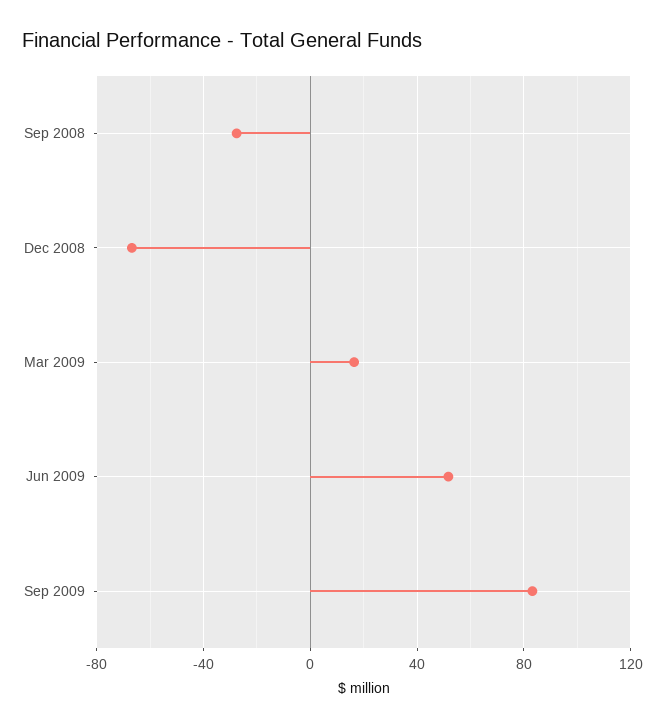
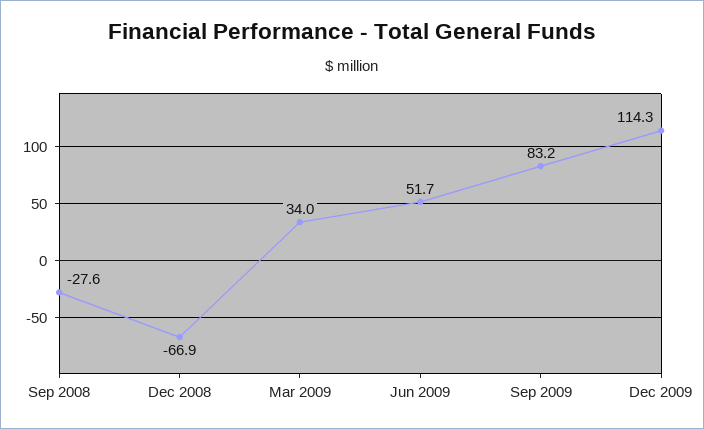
Mar 2009: 15 -> 34
Dec 2009: none -> 114.3

